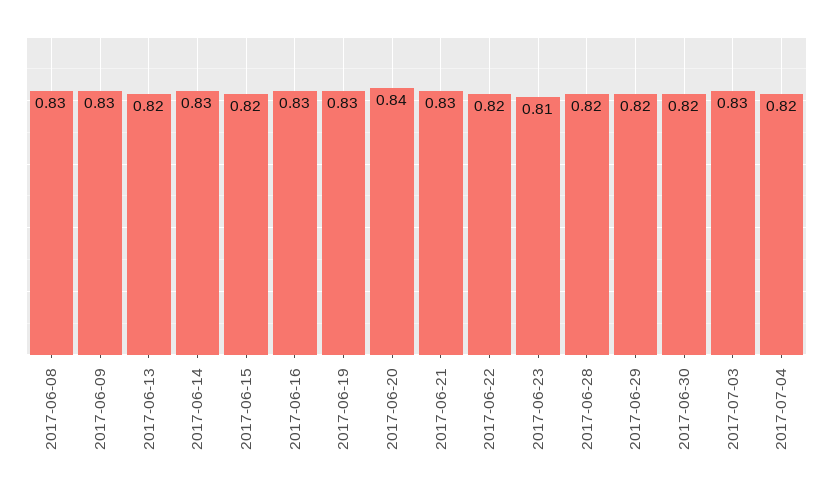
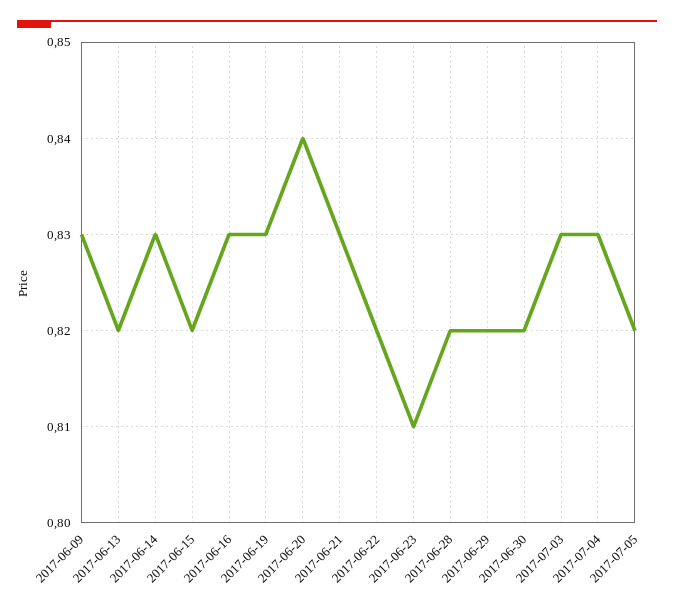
2017-06-08: 0.83 -> none
2017-07-04: 0.82 -> 0.83
2017-07-05: none -> 0.82

